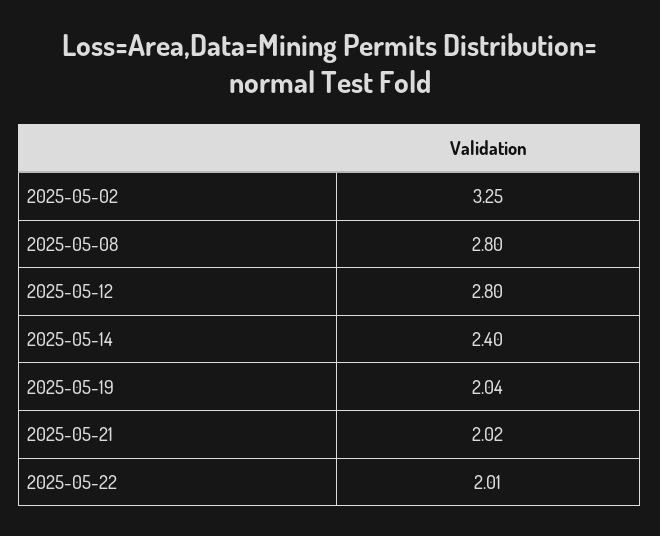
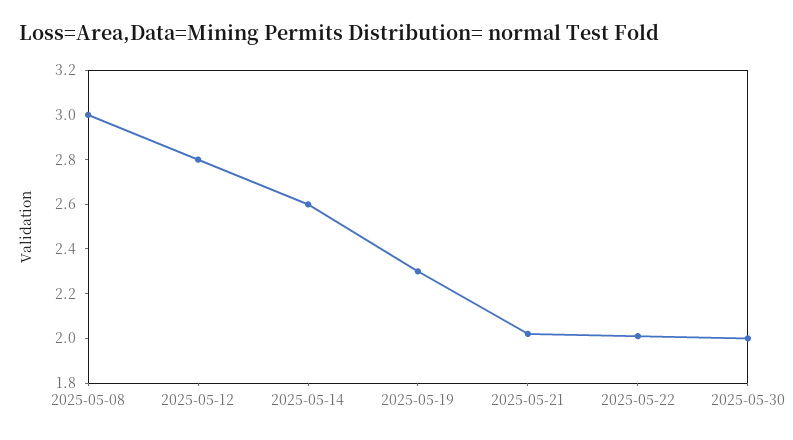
2025-05-02: 3.25 -> none
2025-05-08: 2.8 -> 3
2025-05-14: 2.4 -> 2.6
2025-05-19: 2.04 -> 2.3
2025-05-30: none -> 2

